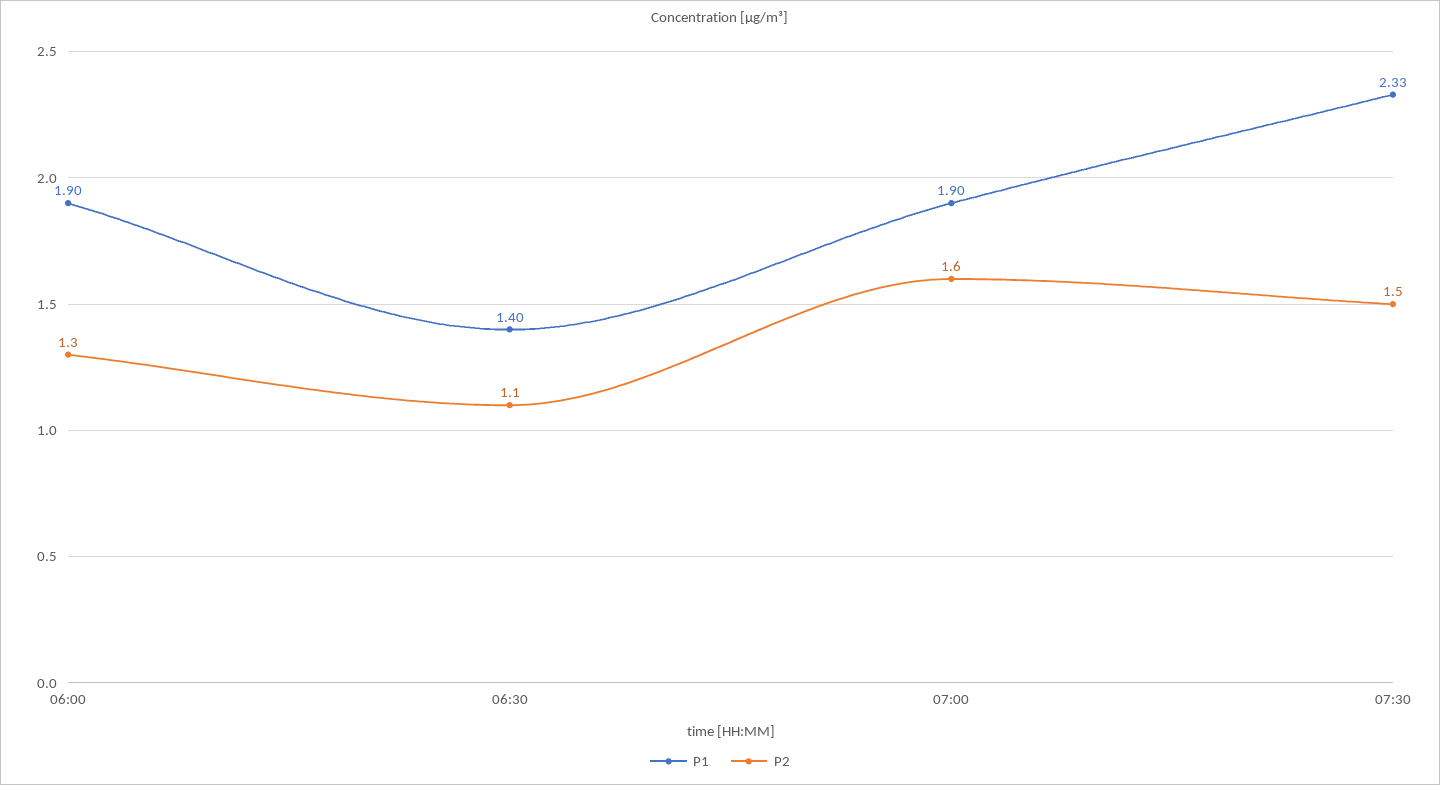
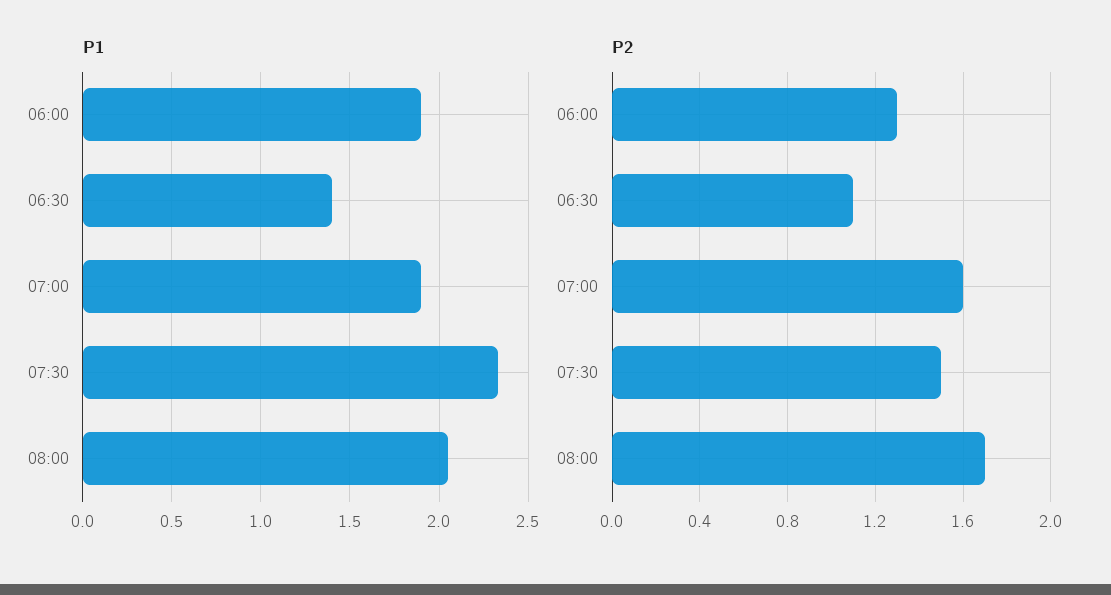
P1, 08:00: none -> 2.05
P2, 08:00: none -> 1.7

